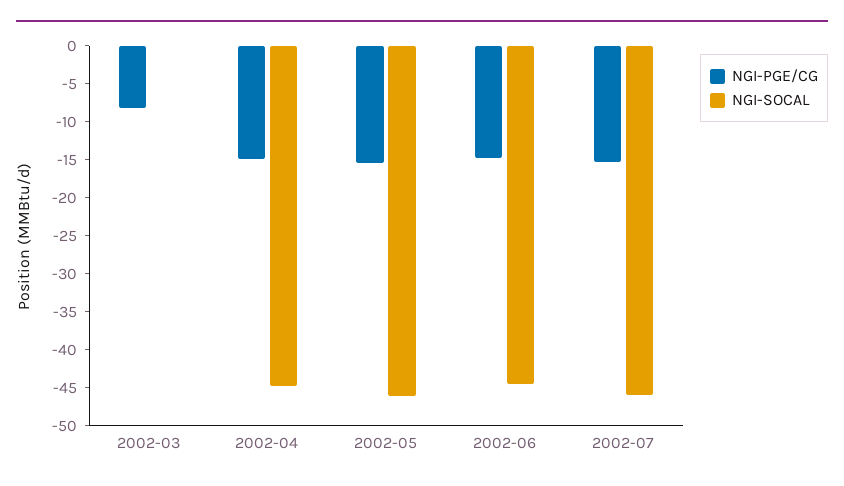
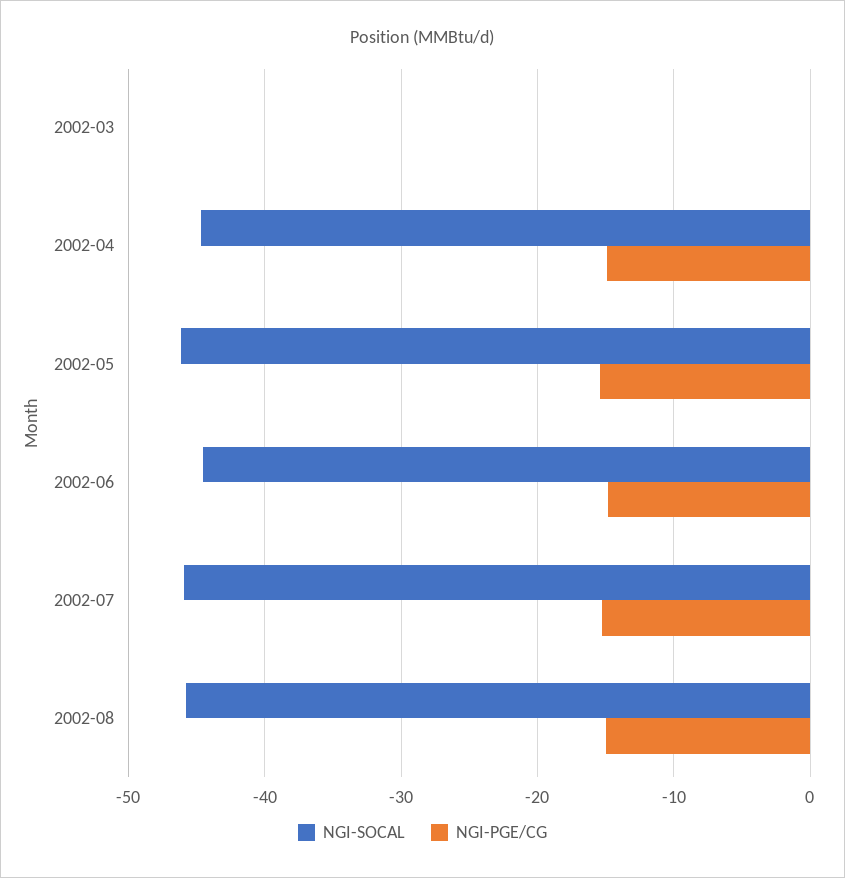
NGI-PGE/CG, 2002-03: -7.5 -> 0
NGI-SOCAL, 2002-08: none -> -46
NGI-PGE/CG, 2002-08: none -> -15

